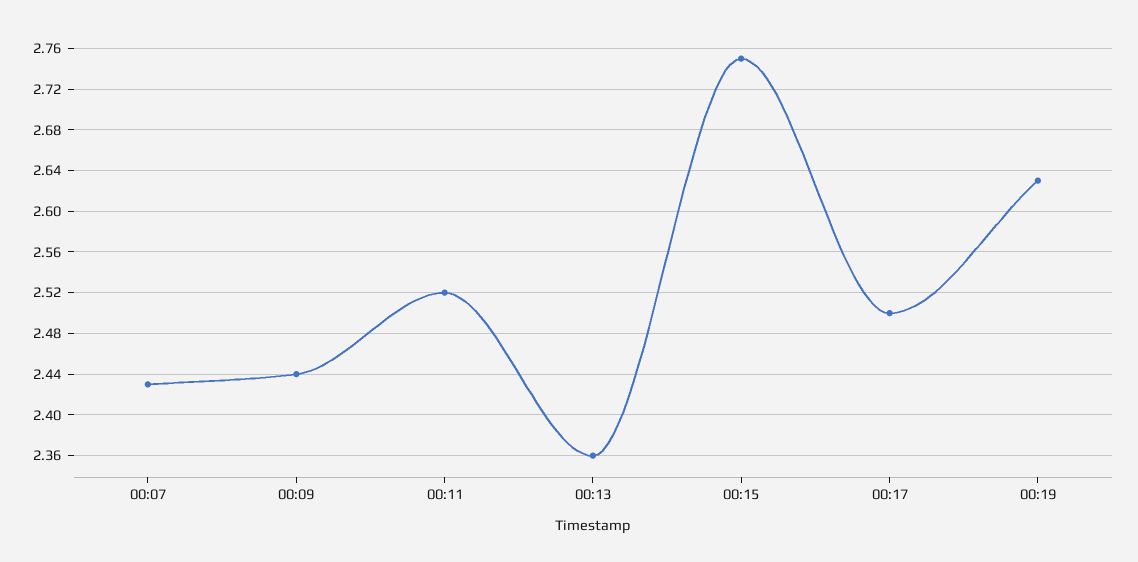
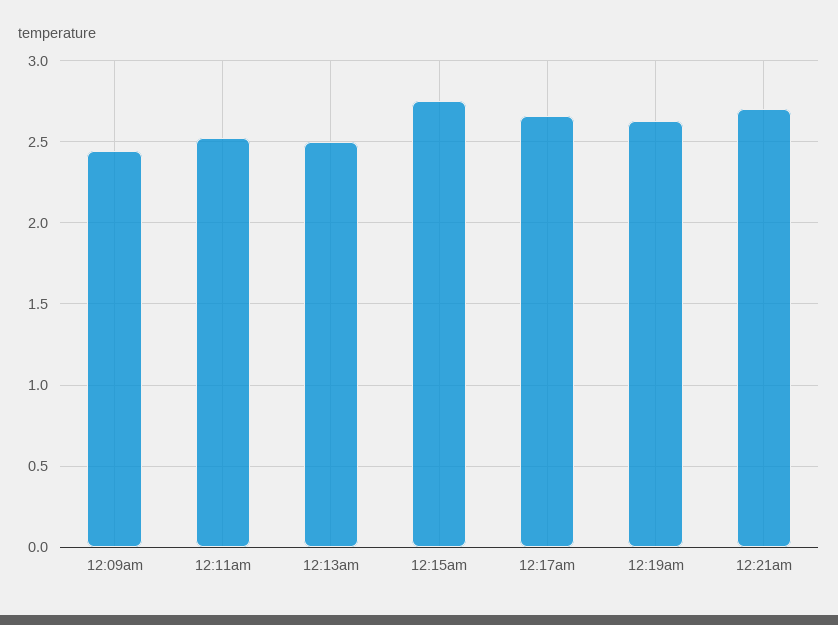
00:07: 2.43 -> none
00:13: 2.36 -> 2.5
00:17: 2.5 -> 2.65
12:21am: none -> 2.7

